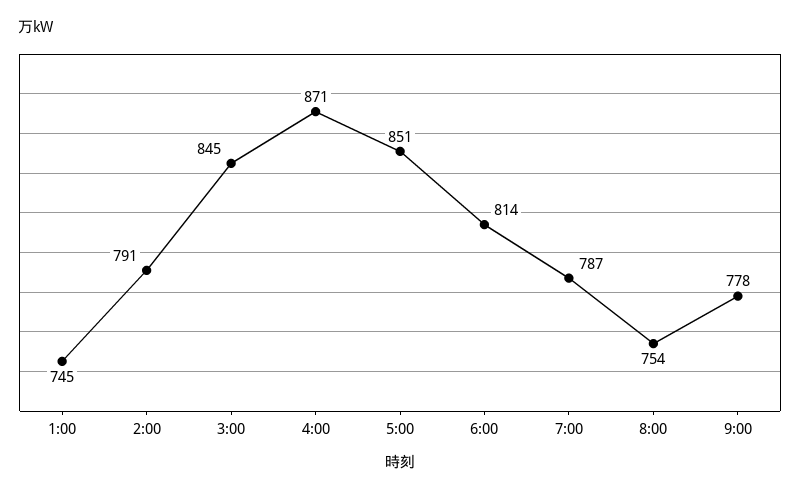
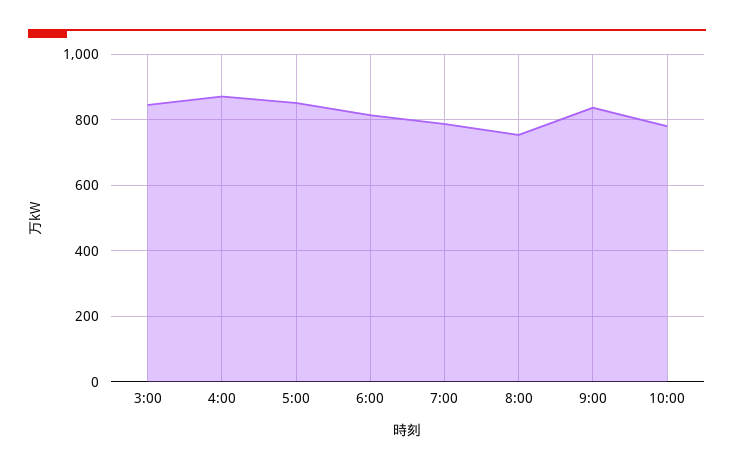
1:00: 745 -> none
2:00: 791 -> none
9:00: 778 -> 840
10:00: none -> 780

